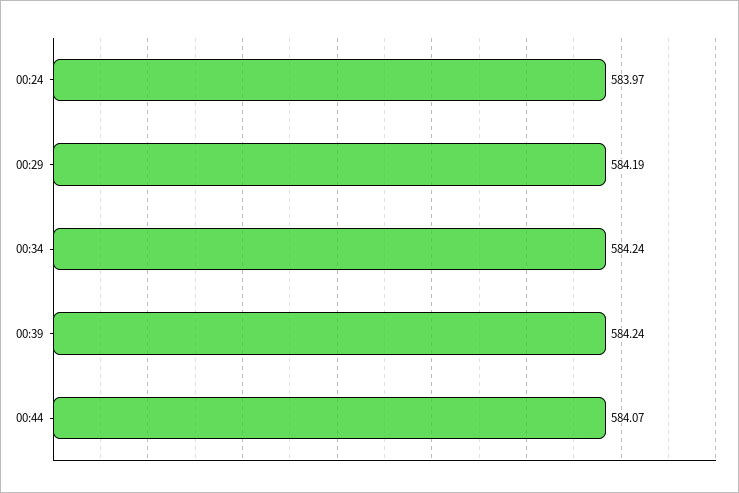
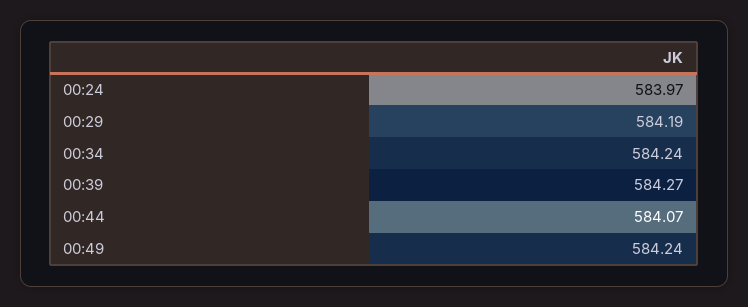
00:39: 584.24 -> 584.27
00:49: none -> 584.24

